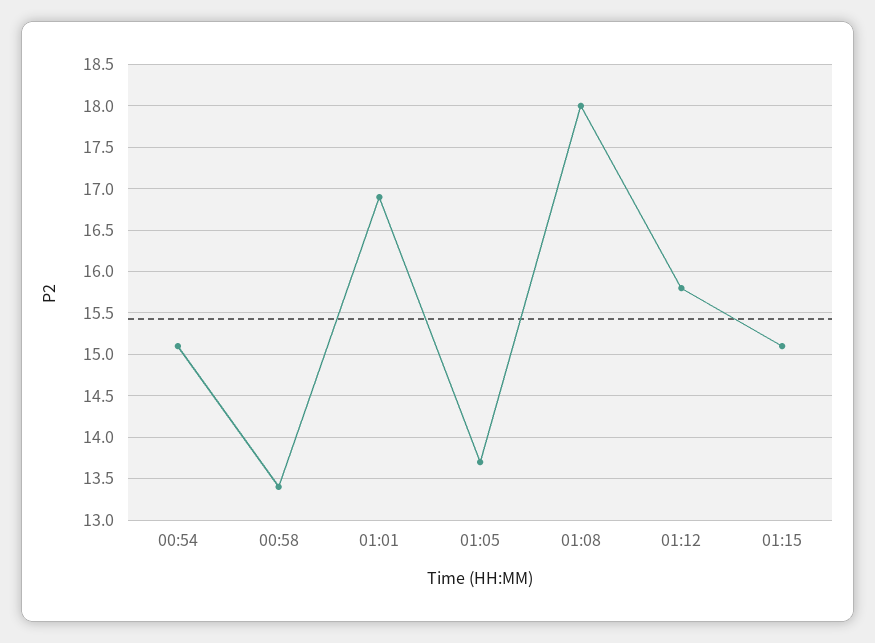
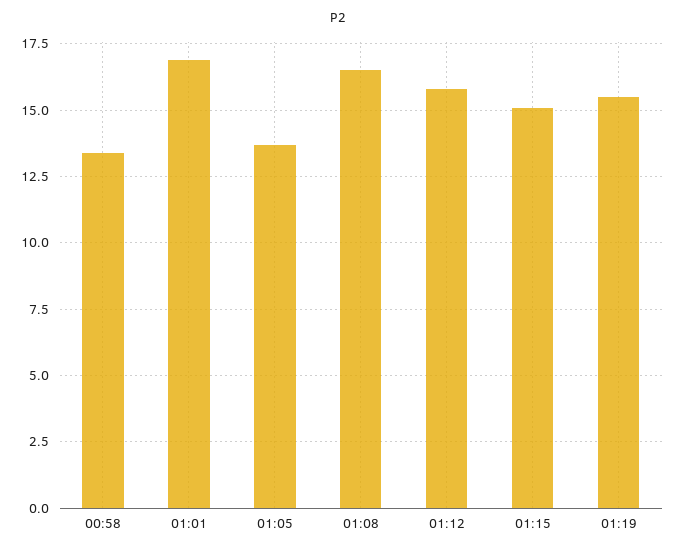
00:54: 15.1 -> none
01:08: 18 -> 16.5
01:19: none -> 15.5

